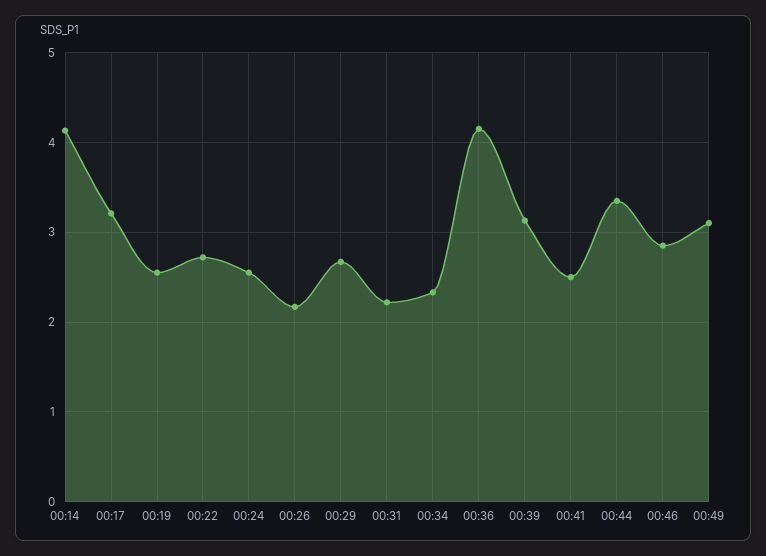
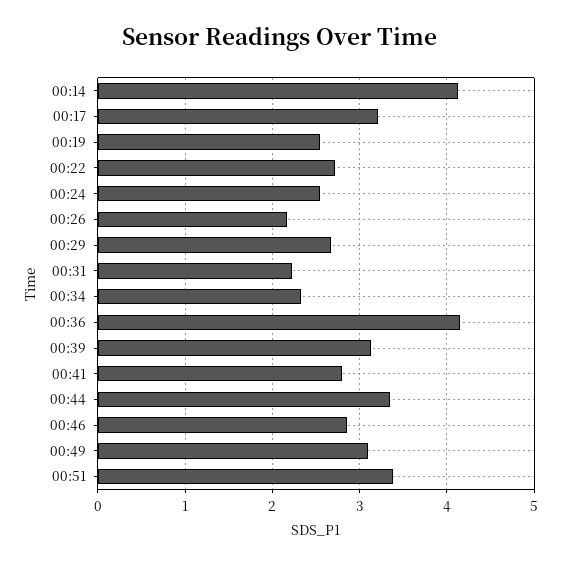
00:41: 2.5 -> 2.8
00:51: none -> 3.4

